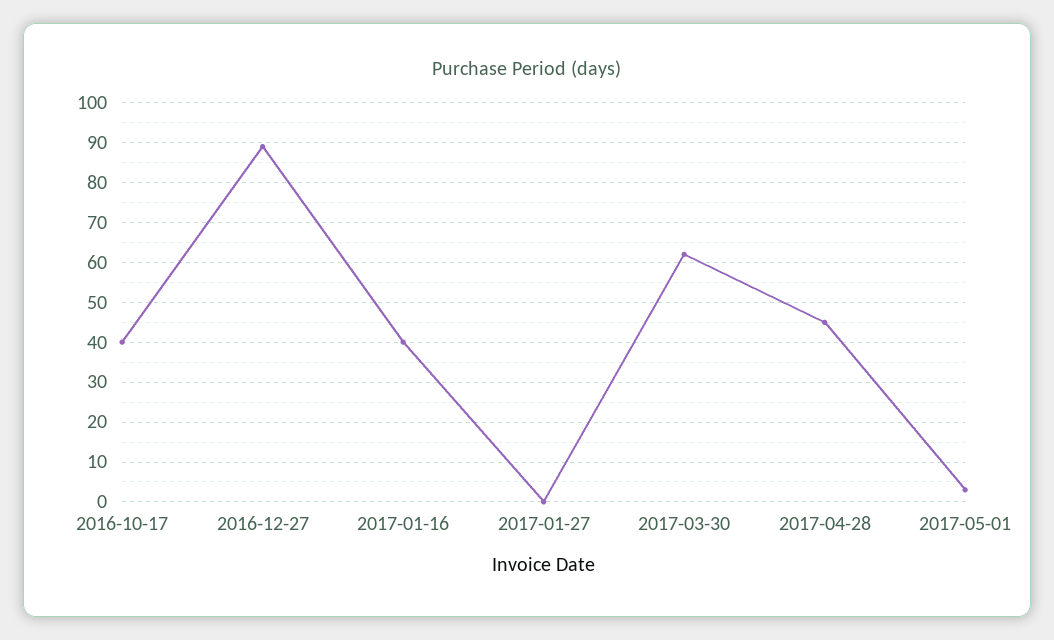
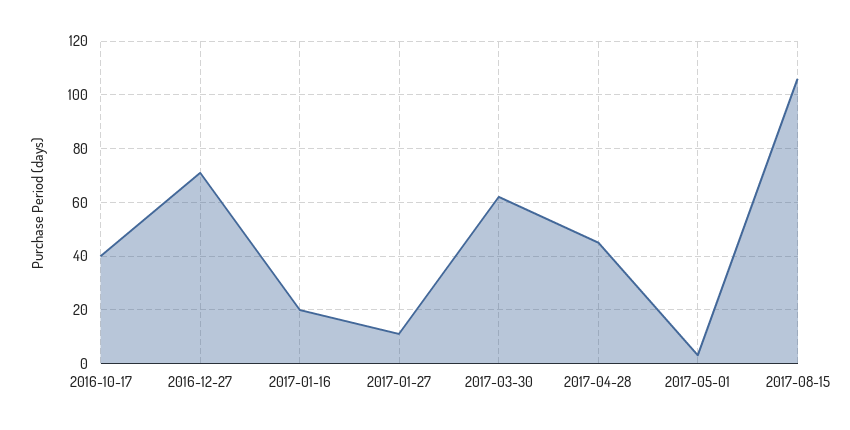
2016-12-27: 90 -> 70
2017-01-16: 40 -> 20
2017-01-27: 0 -> 10
2017-08-15: none -> 105

